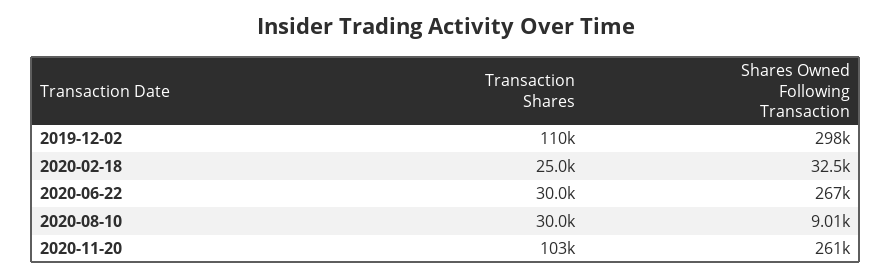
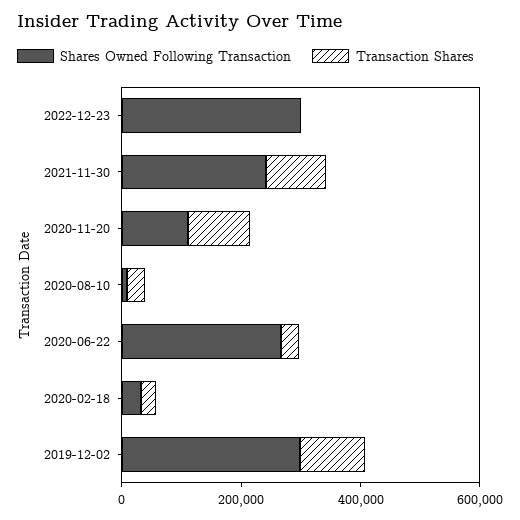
Shares Owned Following Transaction, 2020-11-20: 261000 -> 100000
Shares Owned Following Transaction, 2022-12-23: none -> 300000
Transaction Shares, 2022-12-23: none -> 0
Shares Owned Following Transaction, 2021-11-30: none -> 250000
Transaction Shares, 2021-11-30: none -> 100000

